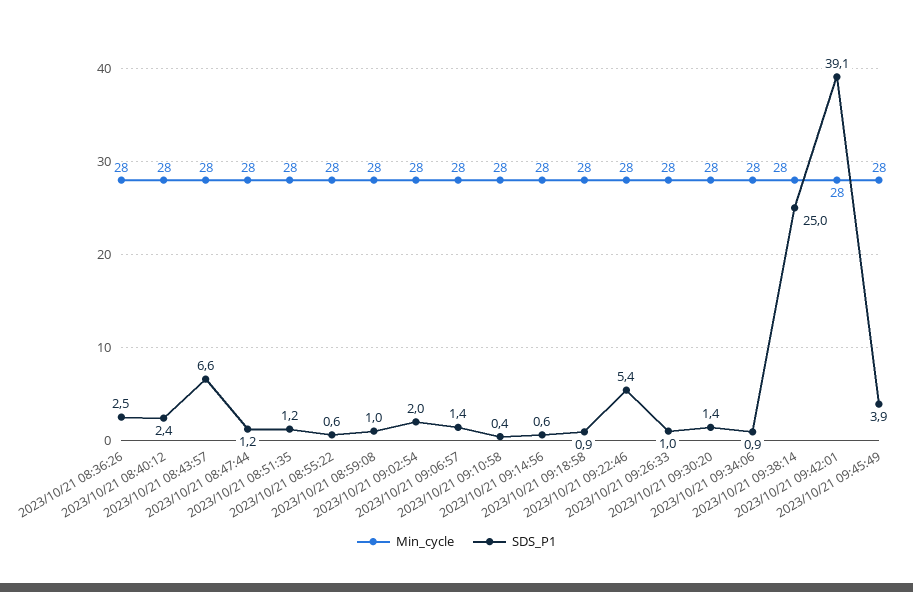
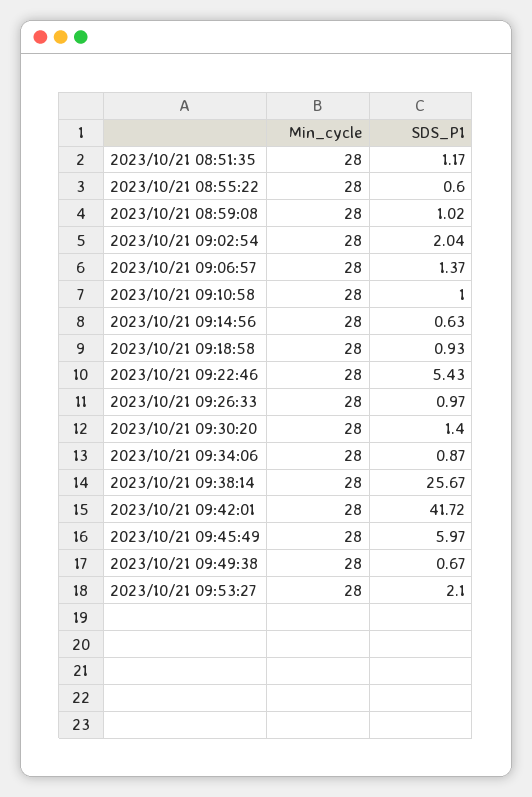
Min_cycle, 2023/10/21 08:36:26: 28 -> none
SDS_P1, 2023/10/21 08:36:26: 2.5 -> none
Min_cycle, 2023/10/21 08:40:12: 28 -> none
SDS_P1, 2023/10/21 08:40:12: 2.4 -> none
Min_cycle, 2023/10/21 08:43:57: 28 -> none
SDS_P1, 2023/10/21 08:43:57: 6.6 -> none
Min_cycle, 2023/10/21 08:47:44: 28 -> none
SDS_P1, 2023/10/21 08:47:44: 1.2 -> none
SDS_P1, 2023/10/21 09:10:58: 0.4 -> 1
SDS_P1, 2023/10/21 09:38:14: 25 -> 25.67
SDS_P1, 2023/10/21 09:42:01: 39.1 -> 41.72
SDS_P1, 2023/10/21 09:45:49: 3.9 -> 5.97
Min_cycle, 2023/10/21 09:49:38: none -> 28
SDS_P1, 2023/10/21 09:49:38: none -> 0.67
Min_cycle, 2023/10/21 09:53:27: none -> 28
SDS_P1, 2023/10/21 09:53:27: none -> 2.1

